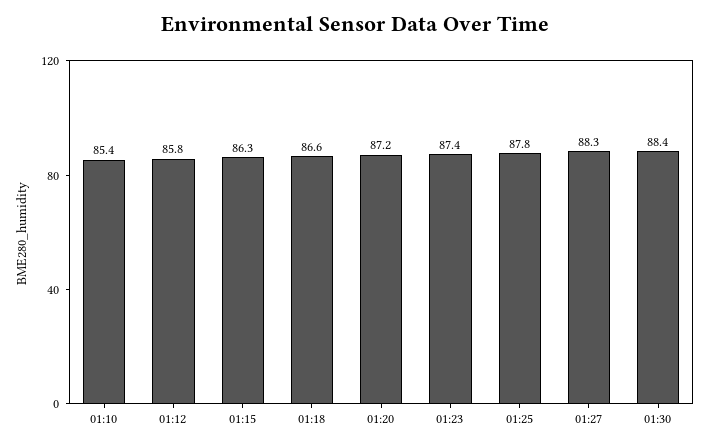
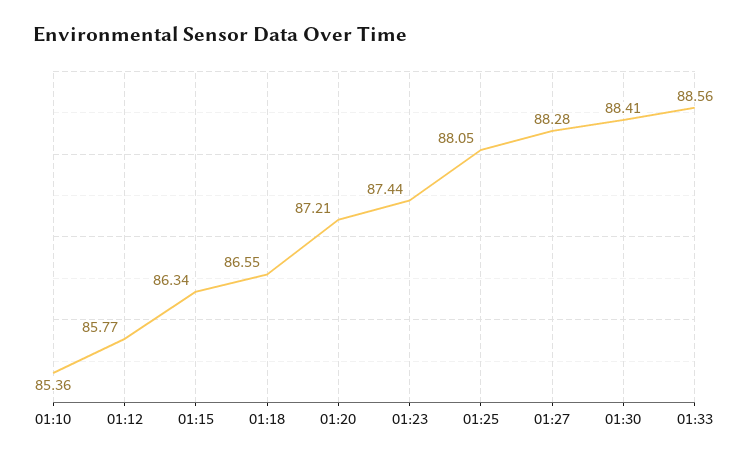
01:25: 87.8 -> 88.05
01:33: none -> 88.56

